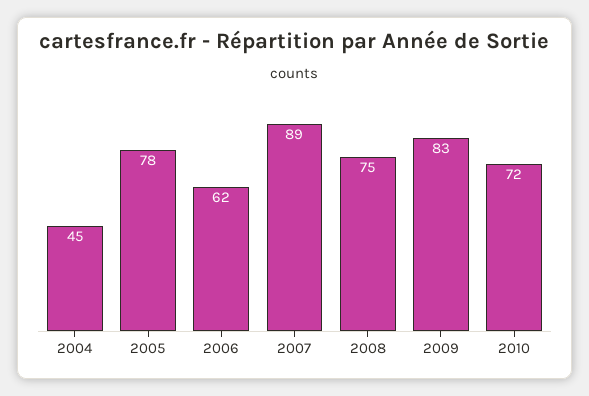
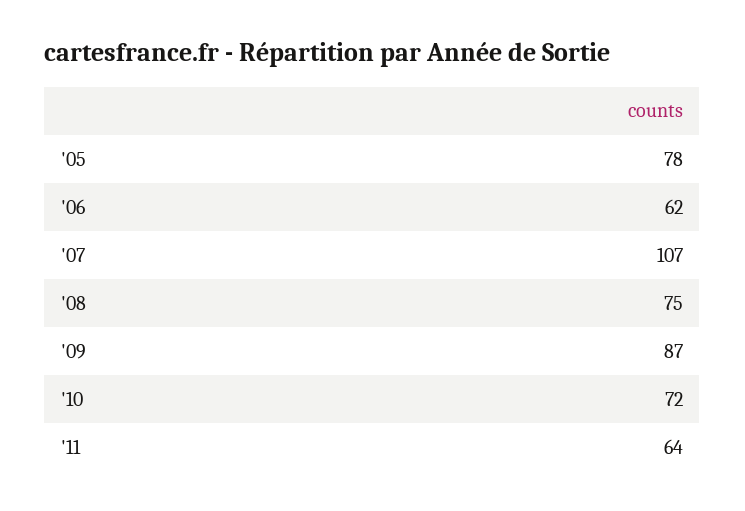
2004: 45 -> none
2007: 89 -> 107
2009: 83 -> 87
'11: none -> 64

